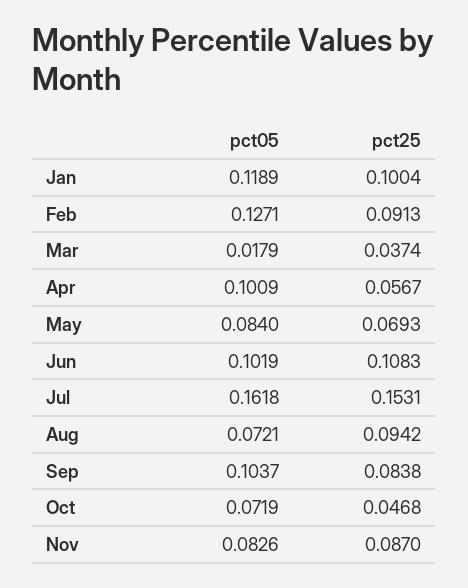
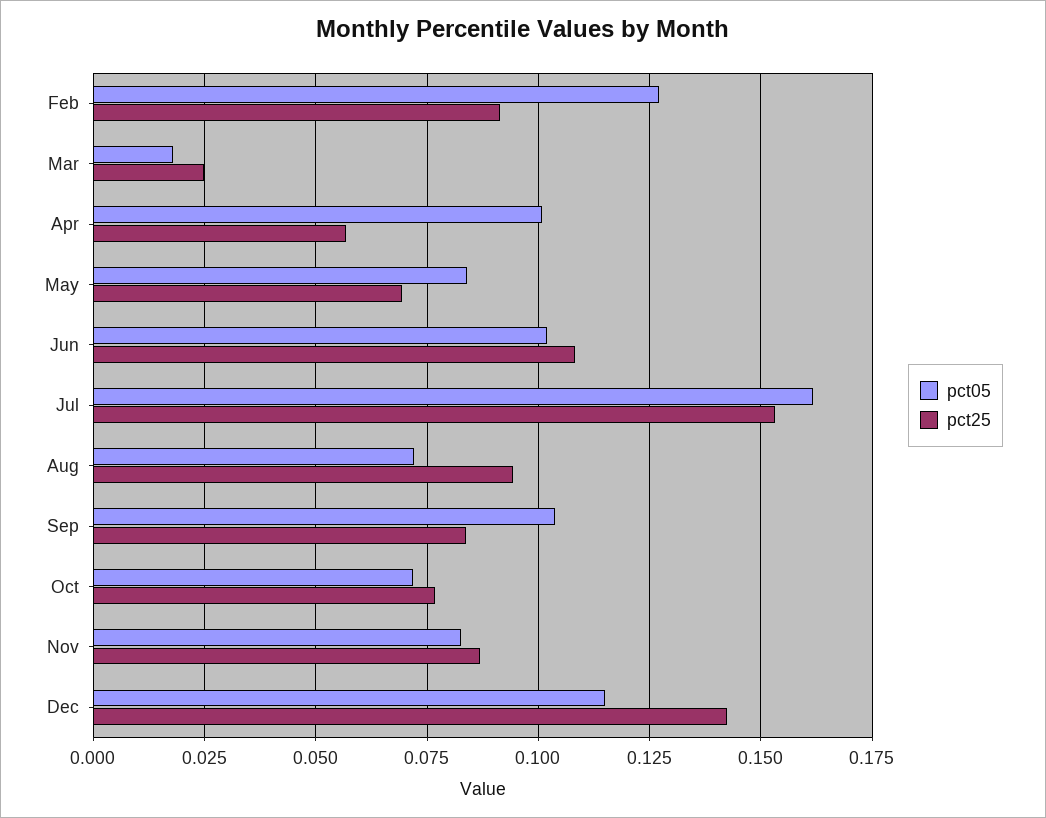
pct05, Jan: 0.1189 -> none
pct25, Jan: 0.1004 -> none
pct25, Mar: 0.0374 -> 0.025
pct25, Oct: 0.0468 -> 0.0775
pct05, Dec: none -> 0.115
pct25, Dec: none -> 0.1425

